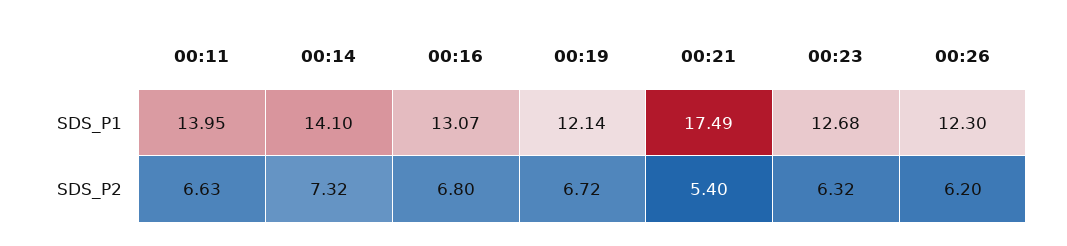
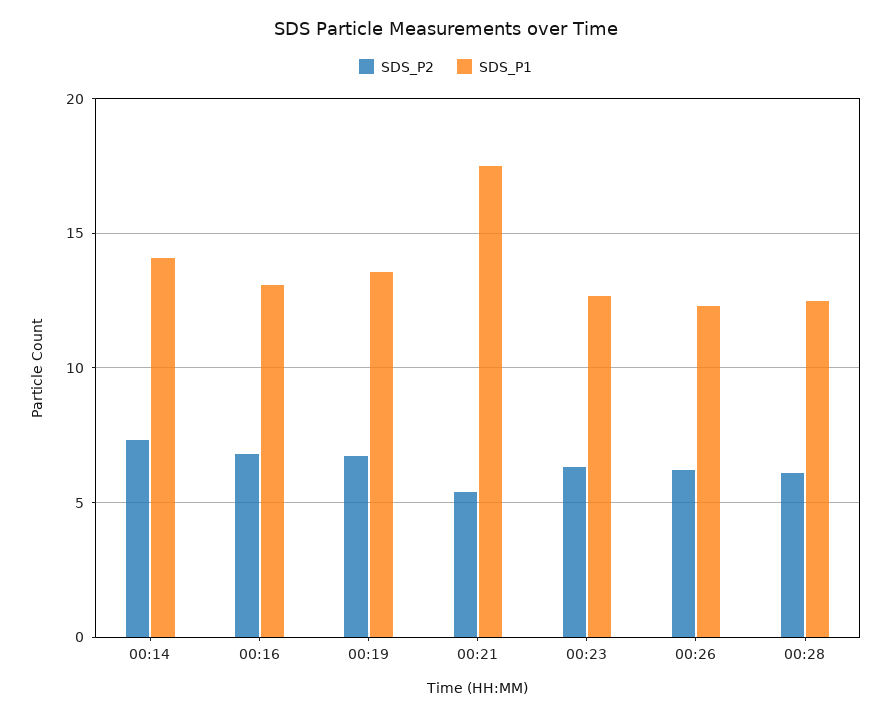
SDS_P1, 00:11: 13.95 -> none
SDS_P1, 00:19: 12.14 -> 13.5
SDS_P2, 00:11: 6.63 -> none
SDS_P2, 00:28: none -> 6
SDS_P1, 00:28: none -> 12.5

